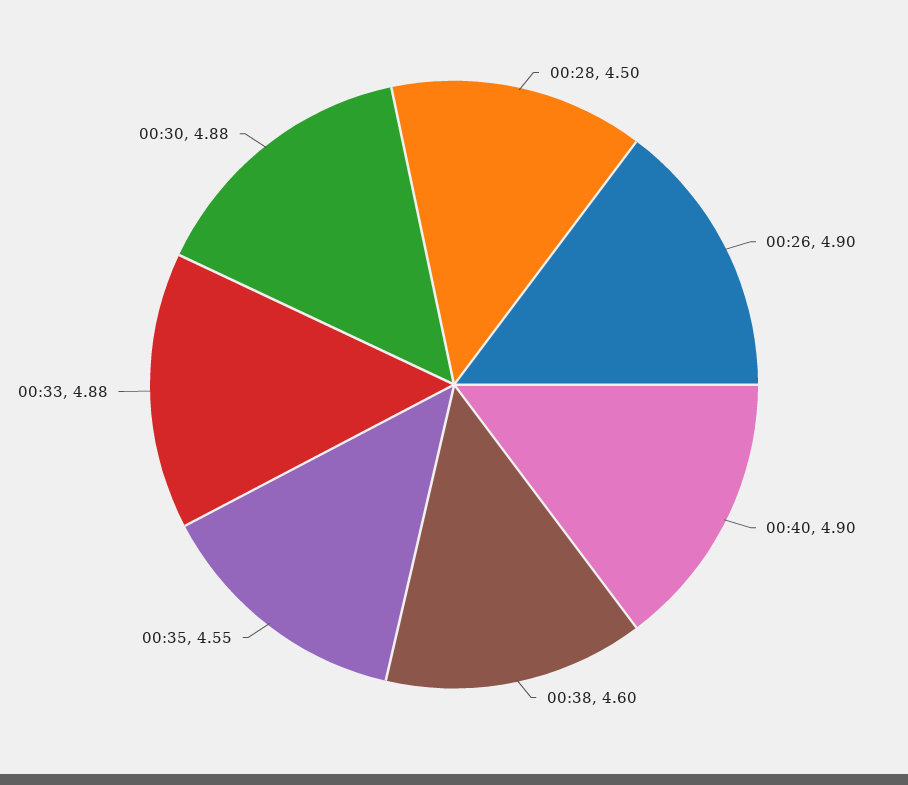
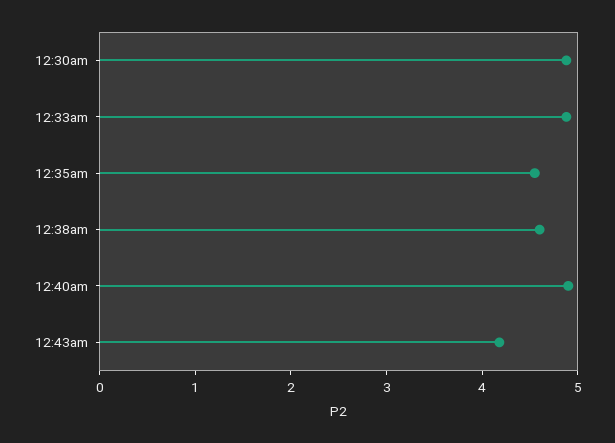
00:28: 4.5 -> none
00:26: 4.9 -> none
12:43am: none -> 4.2

